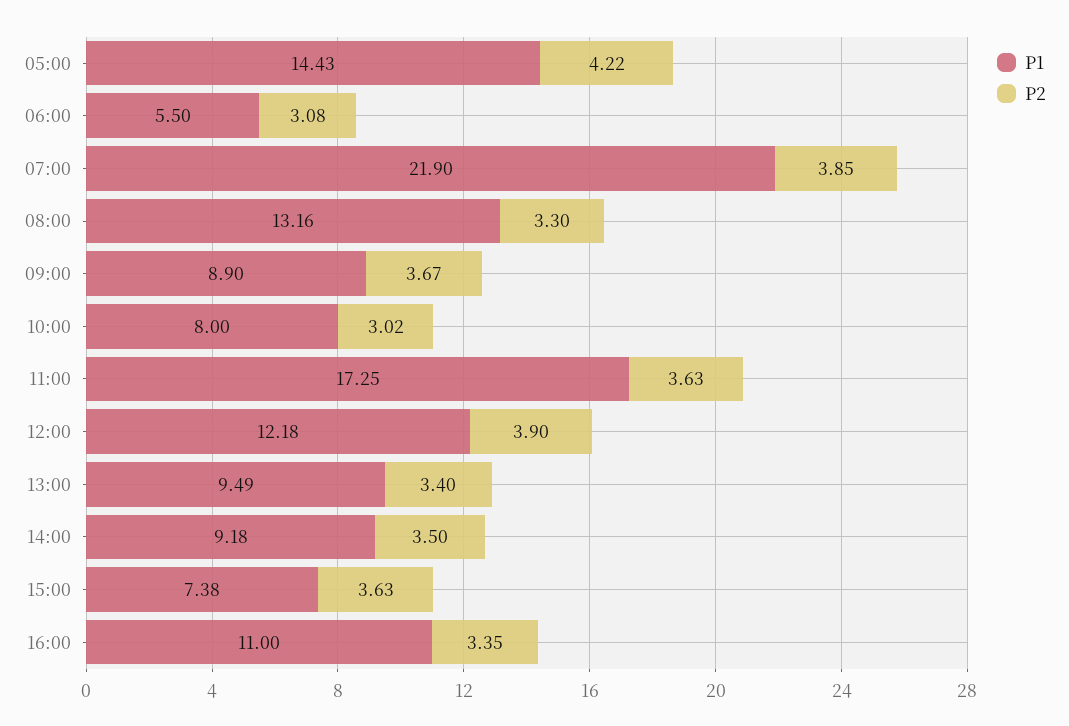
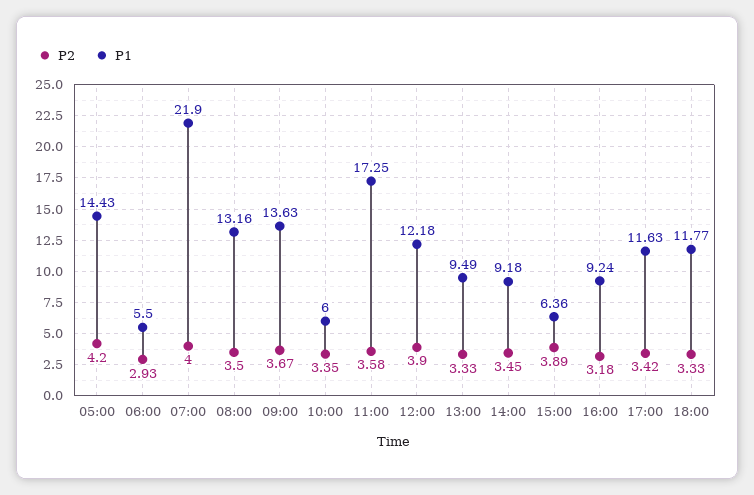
P2, 05:00: 4.22 -> 4.2
P2, 06:00: 3.08 -> 2.93
P2, 07:00: 3.85 -> 4
P2, 08:00: 3.3 -> 3.5
P1, 09:00: 8.9 -> 13.63
P1, 10:00: 8 -> 6
P2, 10:00: 3.02 -> 3.35
P2, 11:00: 3.63 -> 3.58
P2, 13:00: 3.4 -> 3.33
P2, 14:00: 3.5 -> 3.45
P1, 15:00: 7.38 -> 6.36
P2, 15:00: 3.63 -> 3.89
P1, 16:00: 11 -> 9.24
P2, 16:00: 3.35 -> 3.18
P2, 17:00: none -> 3.42
P1, 17:00: none -> 11.63
P2, 18:00: none -> 3.33
P1, 18:00: none -> 11.77

